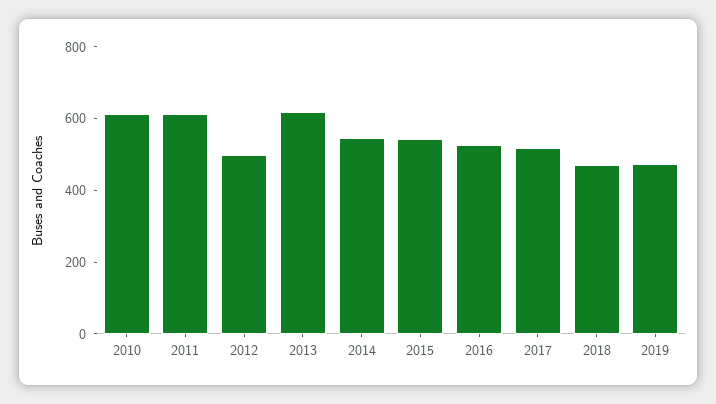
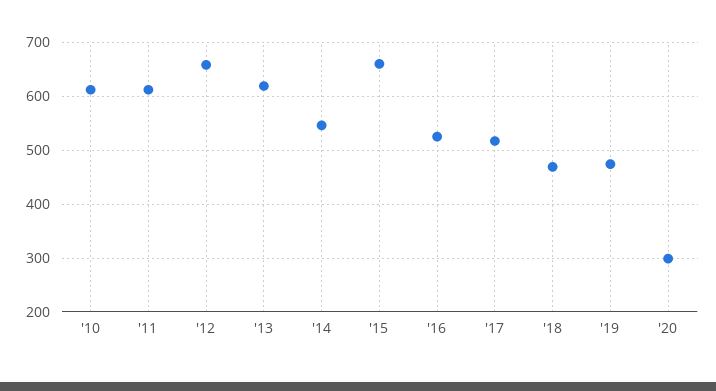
2012: 500 -> 660
2015: 550 -> 660
'20: none -> 300

